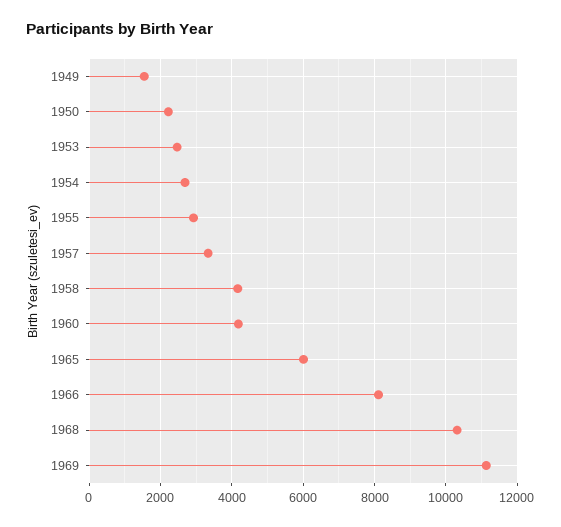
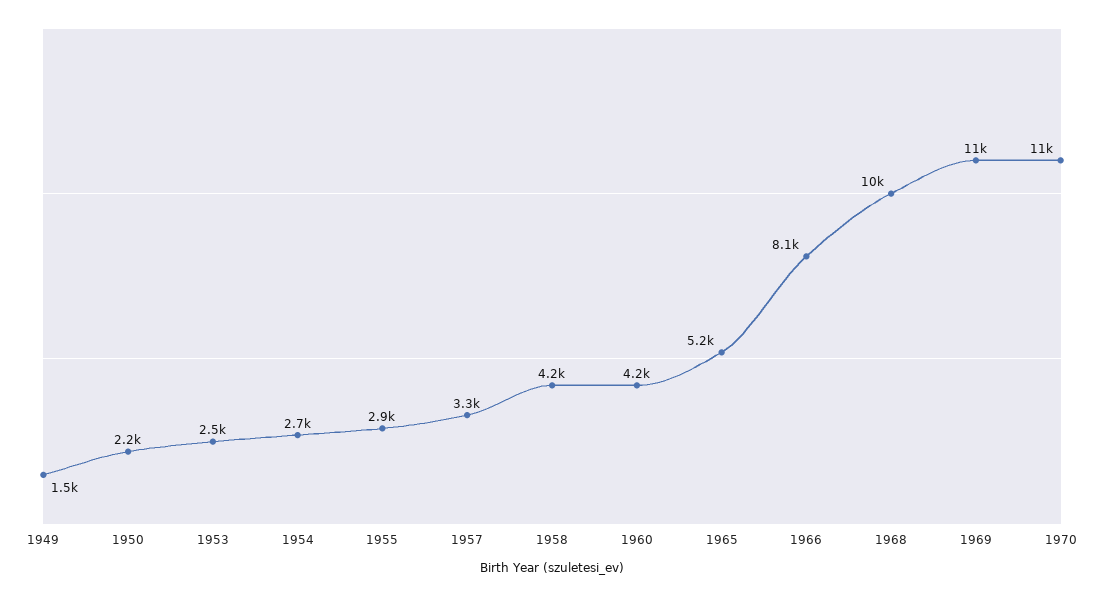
1965: 6000 -> 5200
1970: none -> 11000

